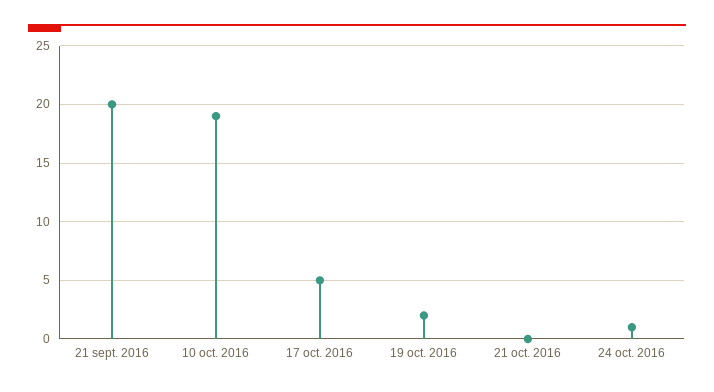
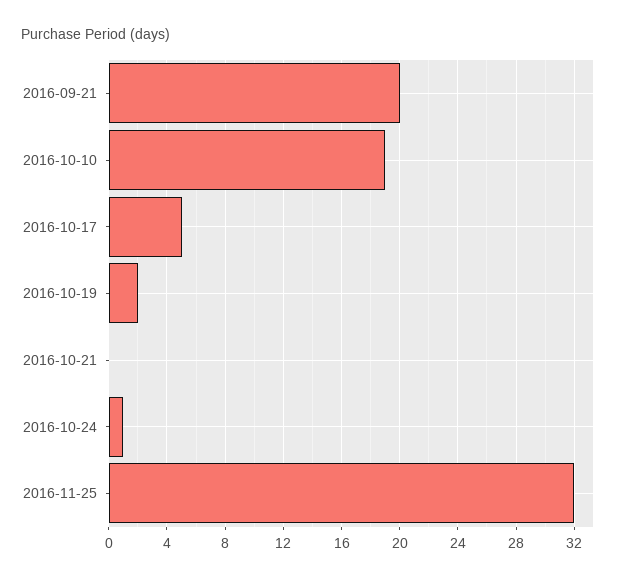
2016-11-25: none -> 32

